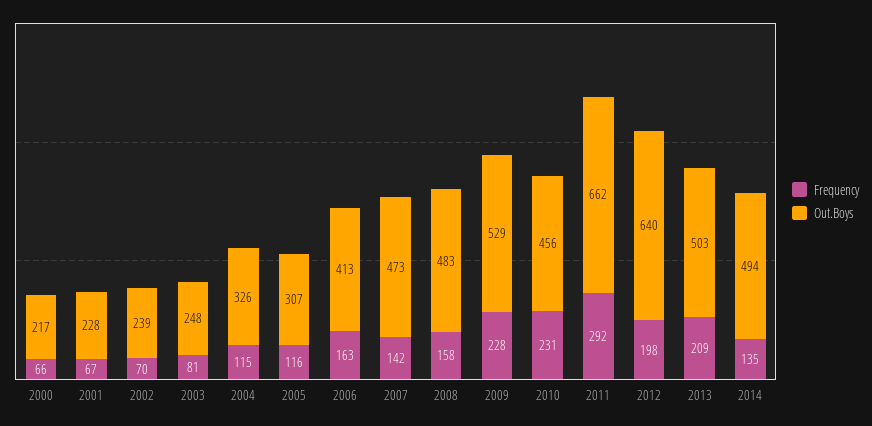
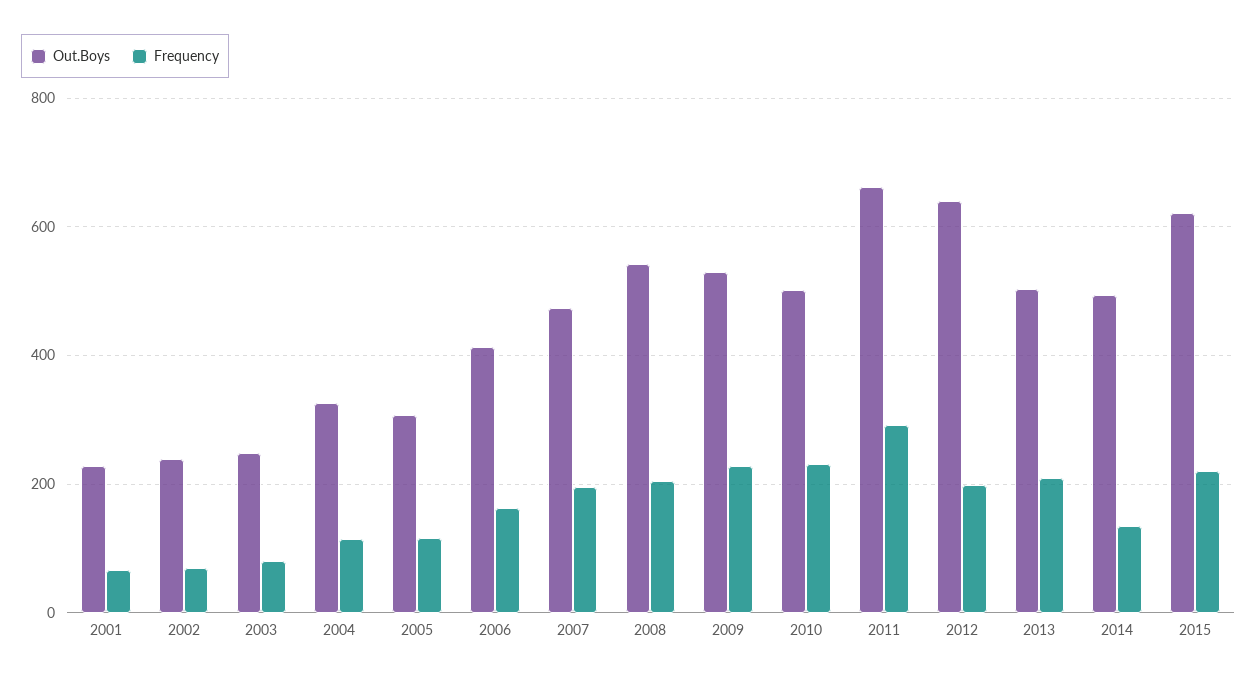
Frequency, 2000: 66 -> none
Out.Boys, 2000: 217 -> none
Frequency, 2007: 142 -> 200
Frequency, 2008: 158 -> 200
Out.Boys, 2008: 483 -> 540
Out.Boys, 2010: 456 -> 500
Out.Boys, 2015: none -> 620
Frequency, 2015: none -> 220

